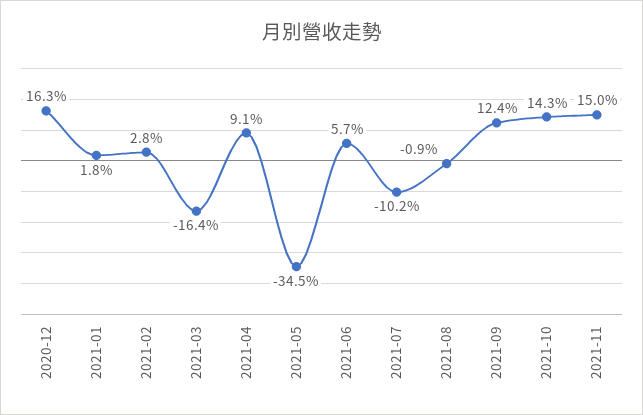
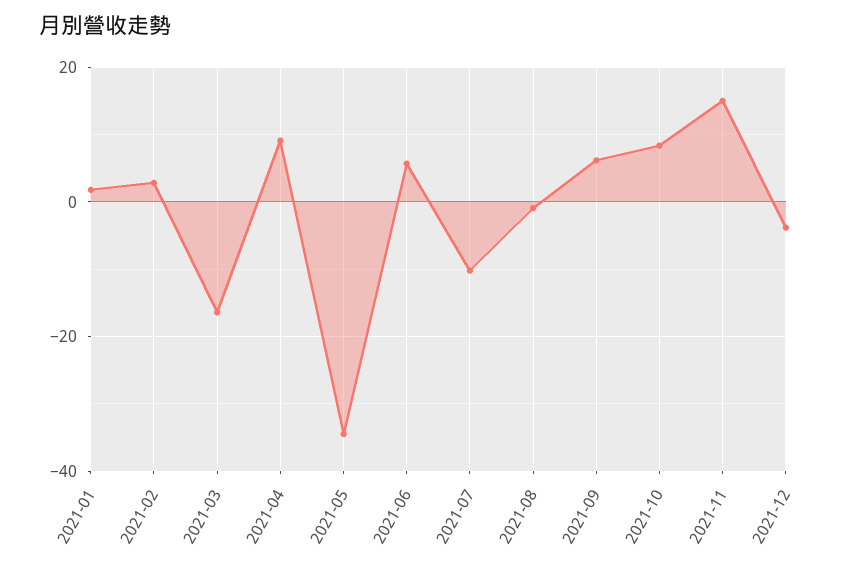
2020-12: 16.3 -> none
2021-09: 12.4 -> 6
2021-10: 14.3 -> 8
2021-12: none -> -4

